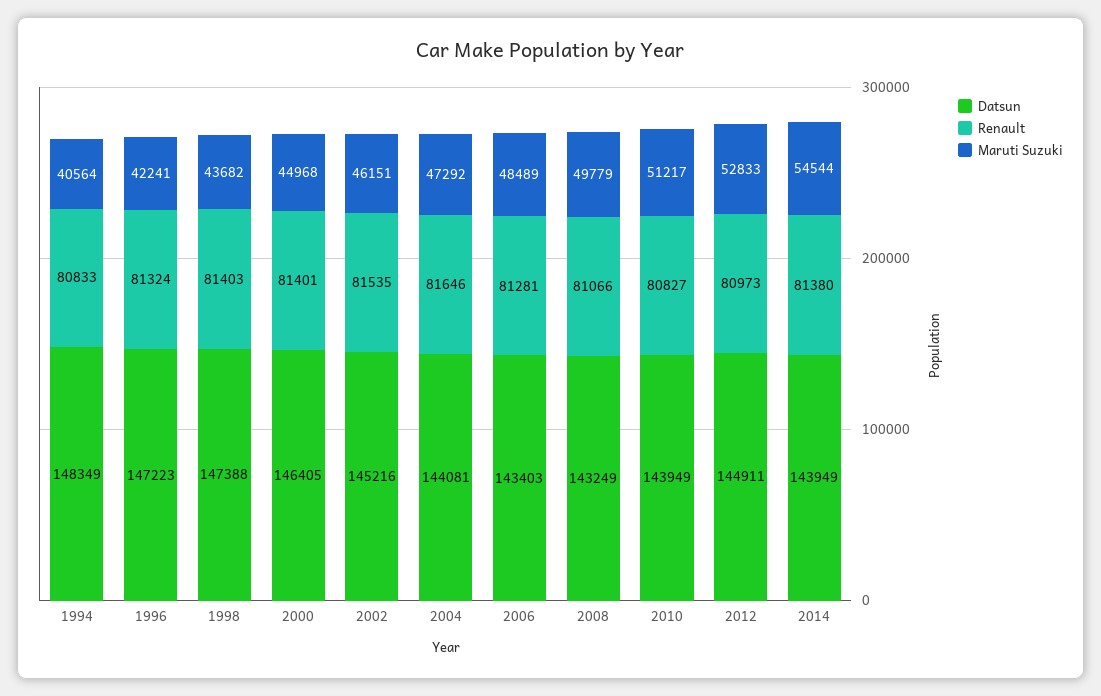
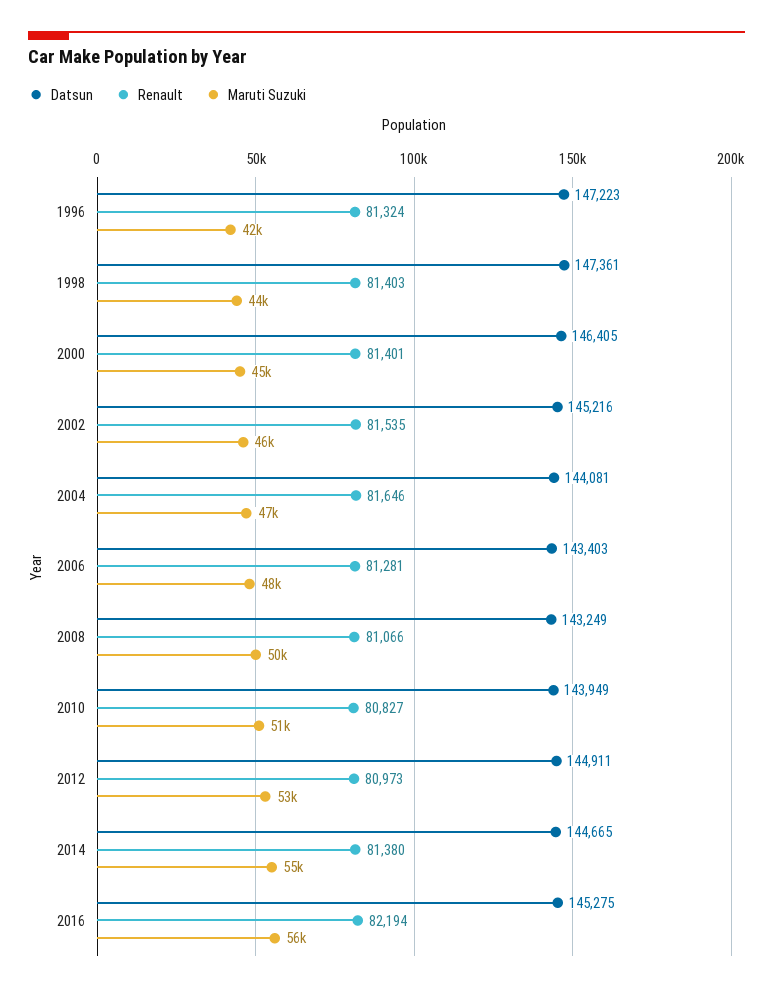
Datsun, 1994: 148349 -> none
Renault, 1994: 80833 -> none
Maruti Suzuki, 1994: 40564 -> none
Datsun, 1998: 147388 -> 147361
Datsun, 2014: 143949 -> 144665
Datsun, 2016: none -> 145275
Renault, 2016: none -> 82194
Maruti Suzuki, 2016: none -> 56000

